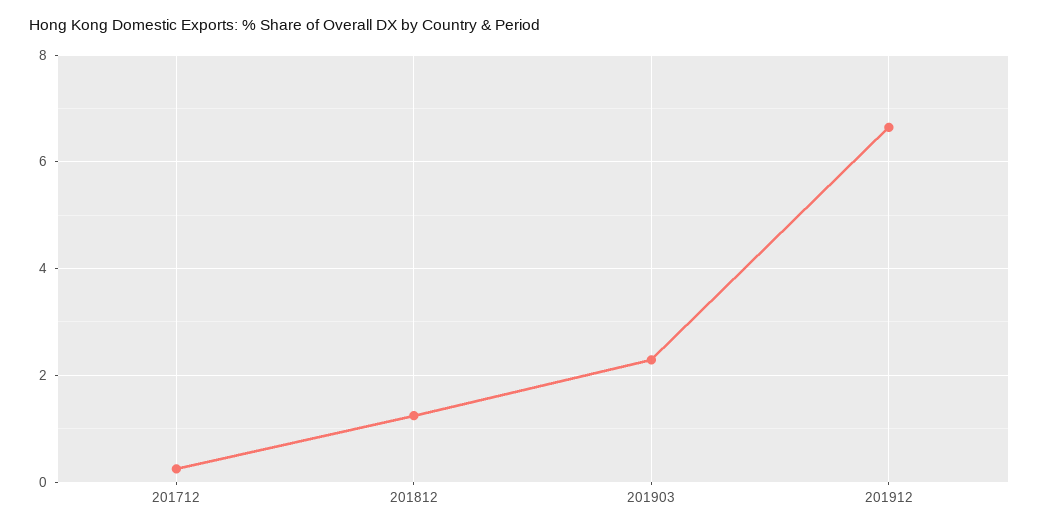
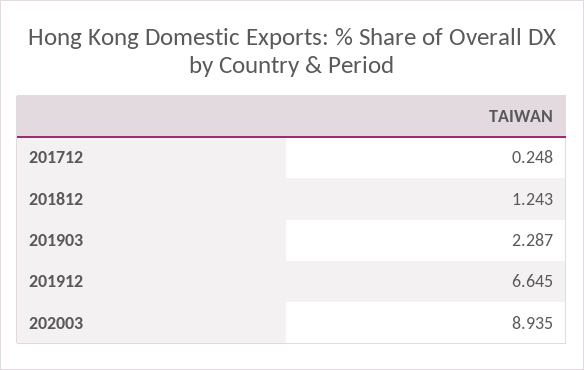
202003: none -> 8.935

